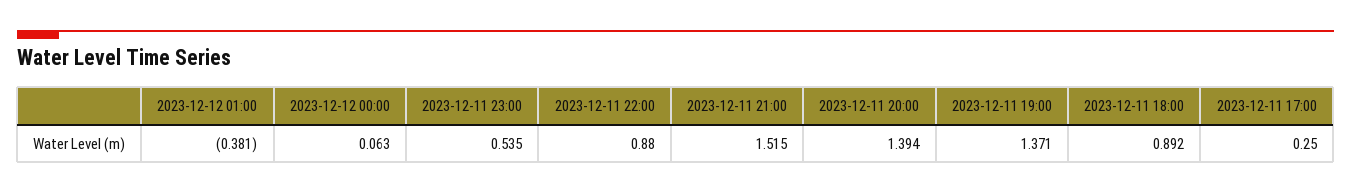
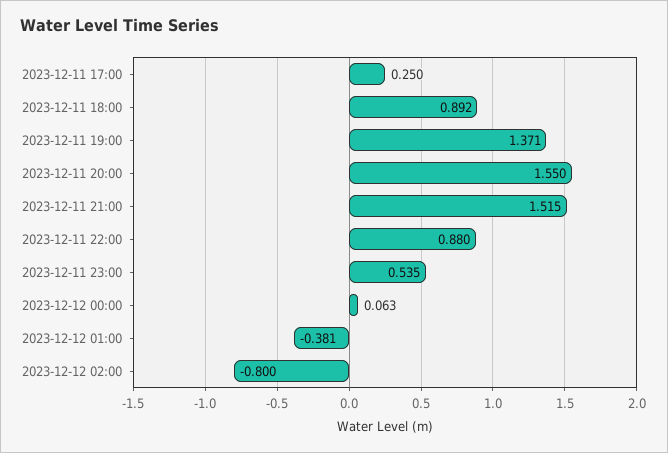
2023-12-11 20:00: 1.394 -> 1.55
2023-12-12 02:00: none -> -0.8

